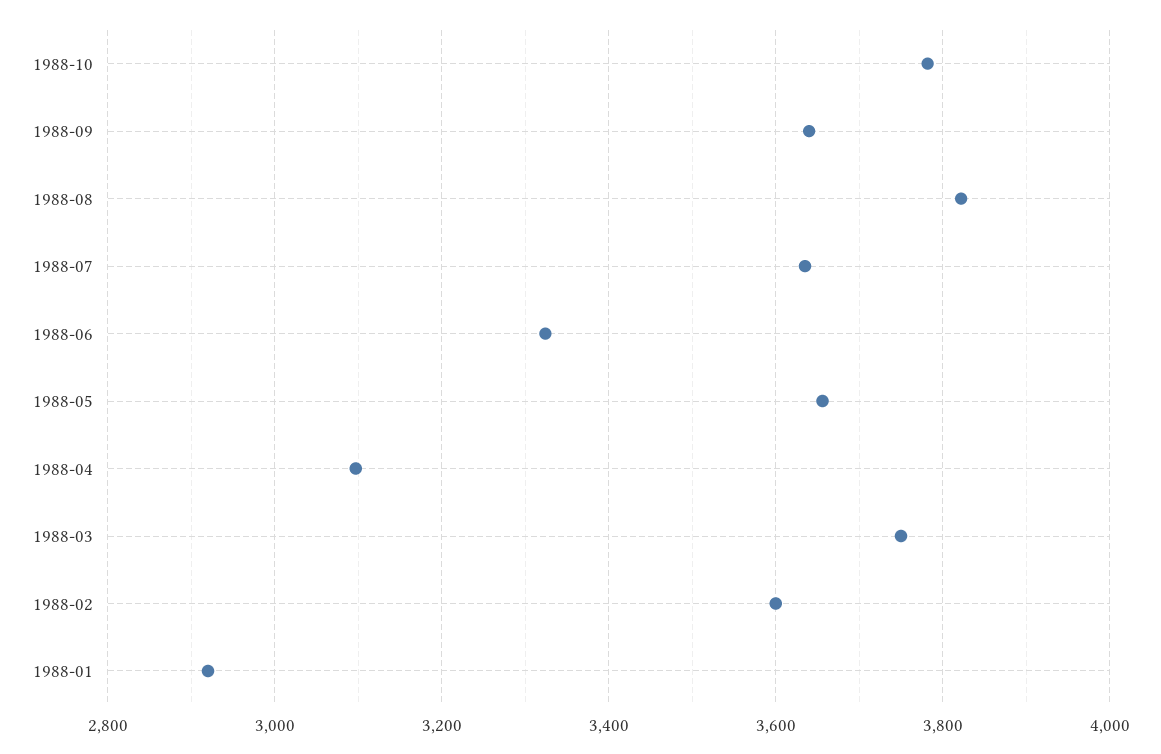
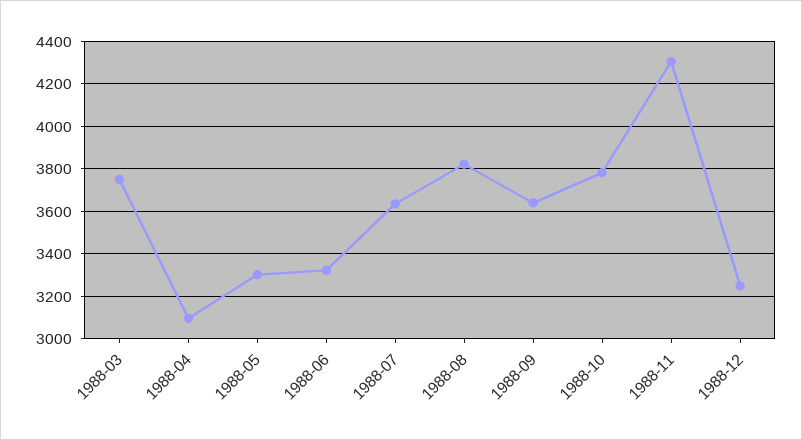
1988-05: 3660 -> 3300
1988-02: 3600 -> none
1988-01: 2920 -> none
1988-11: none -> 4300
1988-12: none -> 3250

